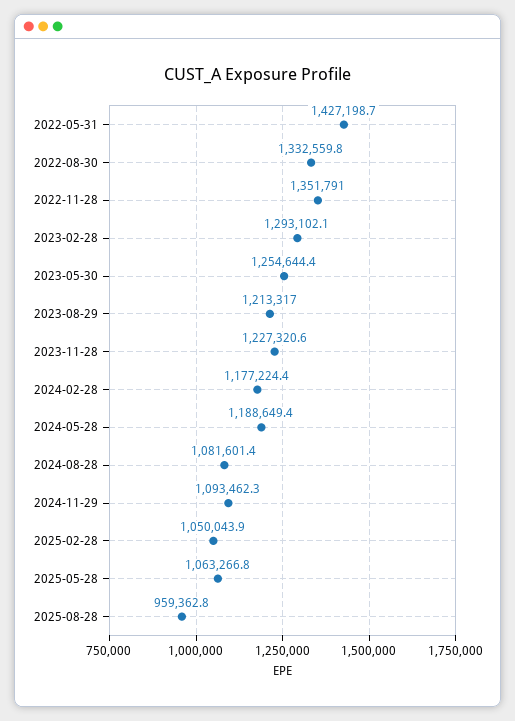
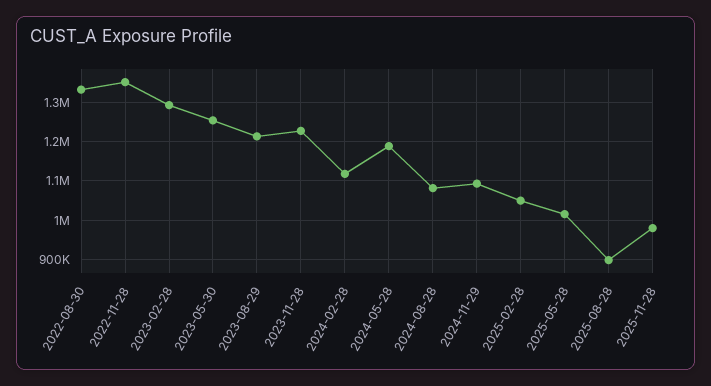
2022-05-31: 1427198.7 -> none
2024-02-28: 1177224.4 -> 1120000
2025-05-28: 1063266.8 -> 1020000
2025-08-28: 959362.8 -> 900000
2025-11-28: none -> 980000

